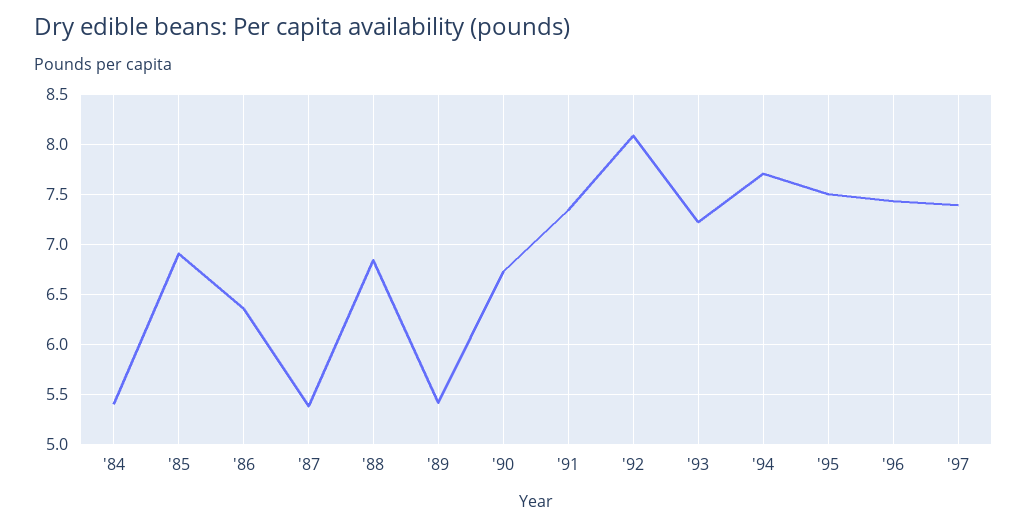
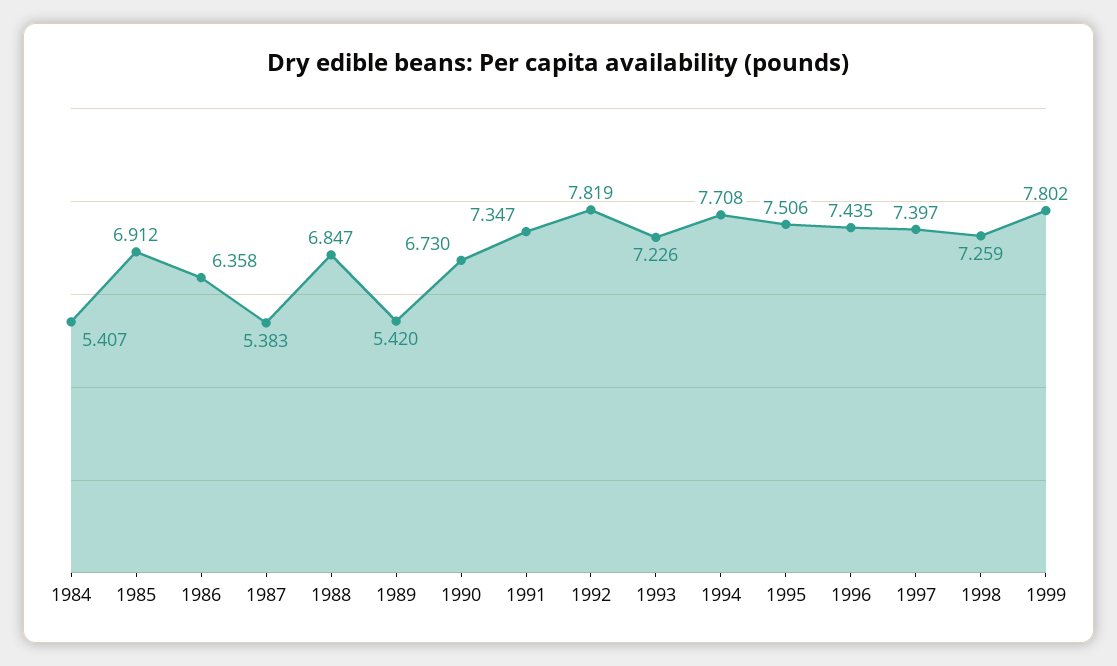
'92: 8.1 -> 7.819
1998: none -> 7.259
1999: none -> 7.802

